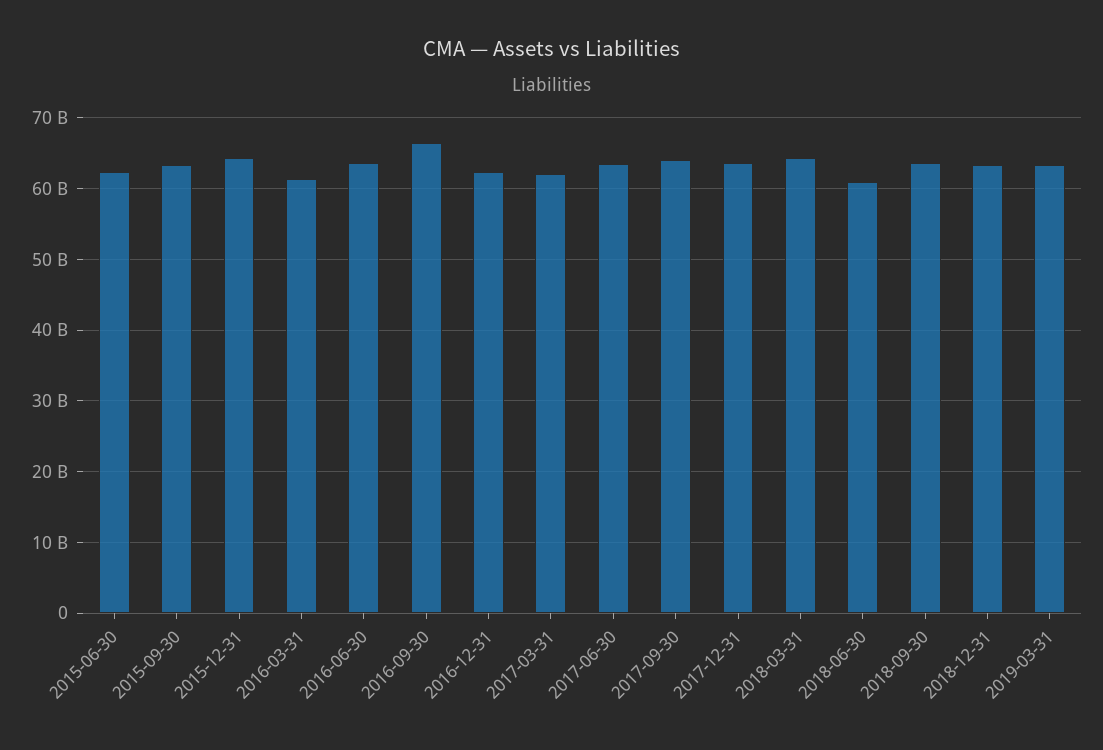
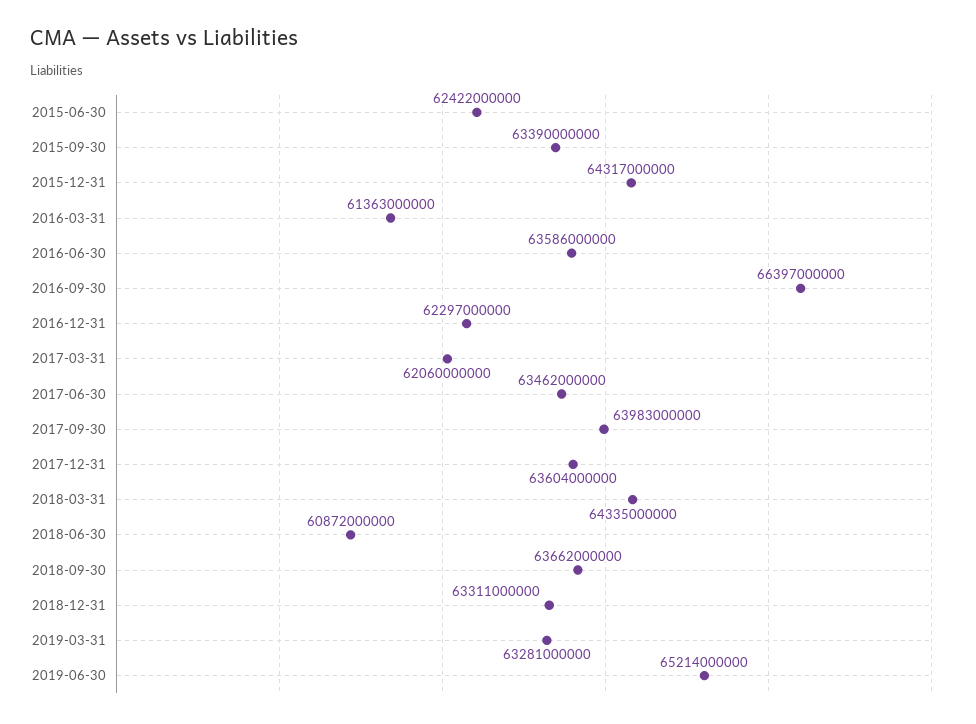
2019-06-30: none -> 65214000000

